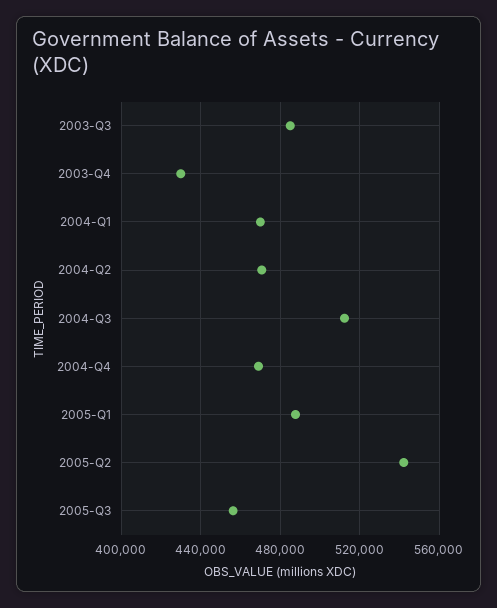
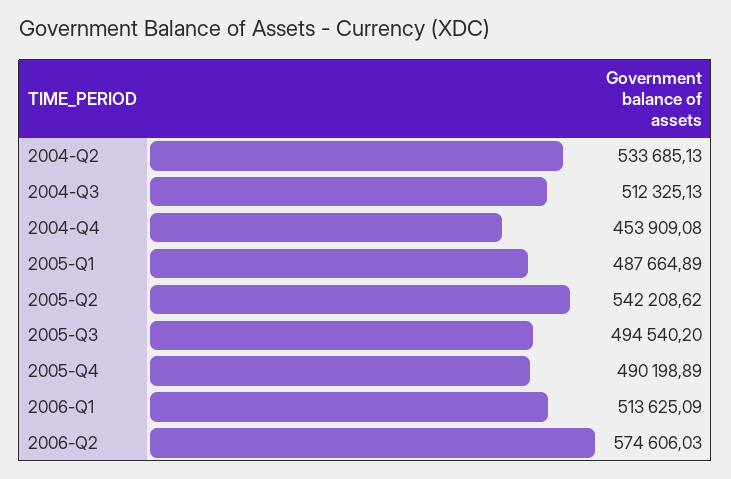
2003-Q3: 485000 -> none
2003-Q4: 430000 -> none
2004-Q1: 470000 -> none
2004-Q2: 470000 -> 533685.13
2004-Q4: 470000 -> 453909.08
2005-Q3: 455000 -> 494540.2
2005-Q4: none -> 490198.89
2006-Q1: none -> 513625.09
2006-Q2: none -> 574606.03

